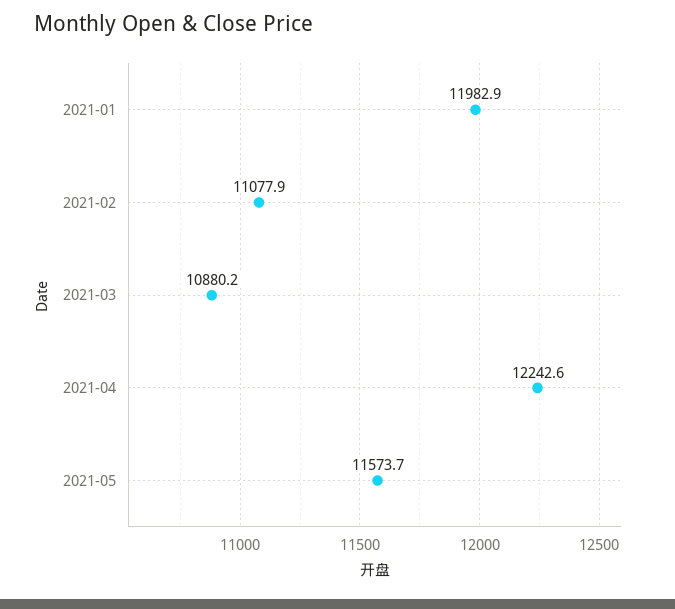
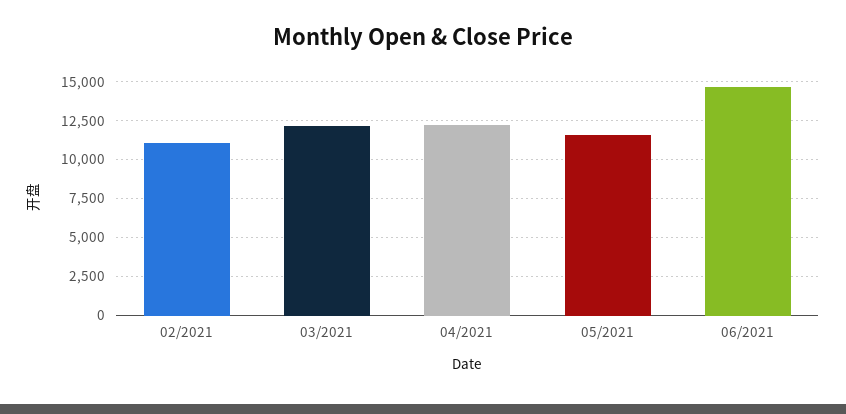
2021-01: 11982.9 -> none
2021-03: 10880.2 -> 12000
06/2021: none -> 14500

